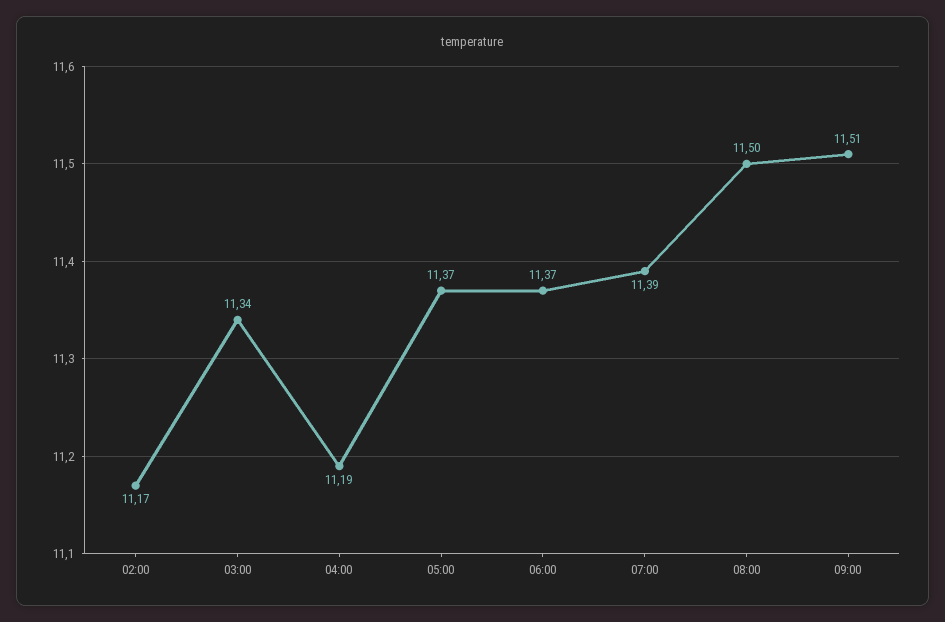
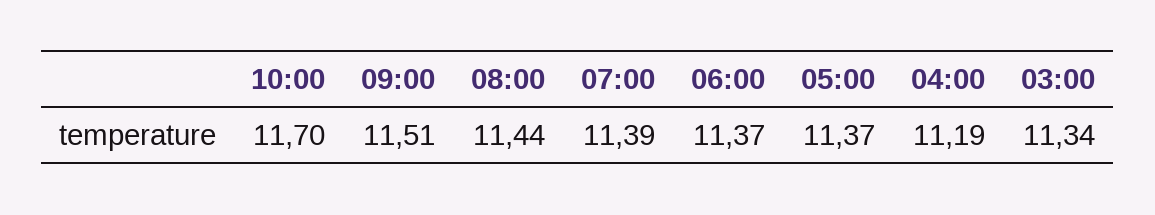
02:00: 11.17 -> none
08:00: 11.5 -> 11.44
10:00: none -> 11.7

